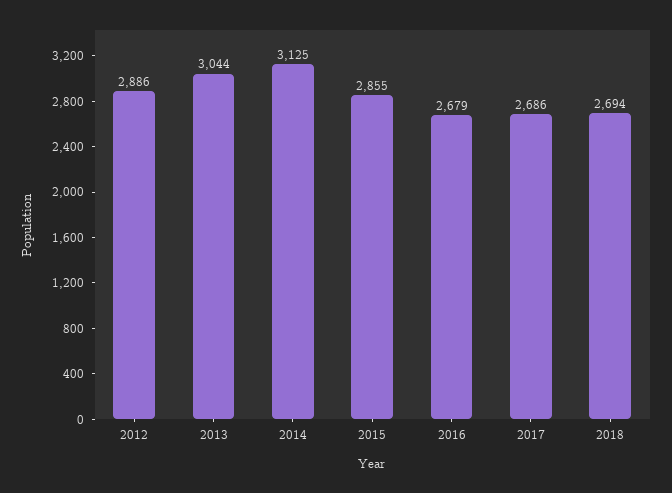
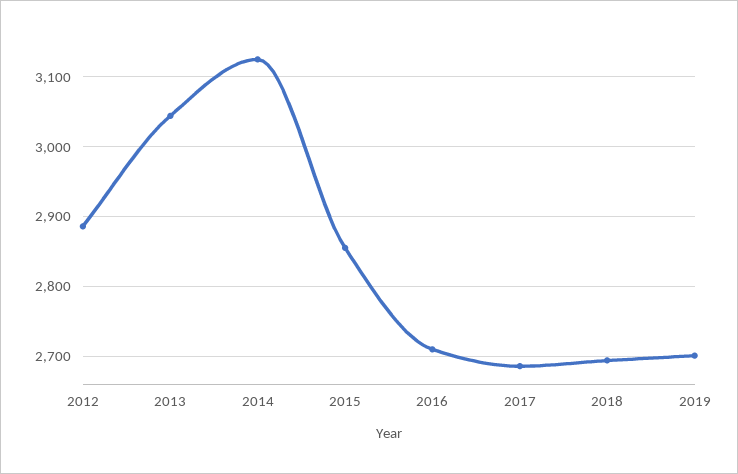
2016: 2679 -> 2710
2019: none -> 2700

